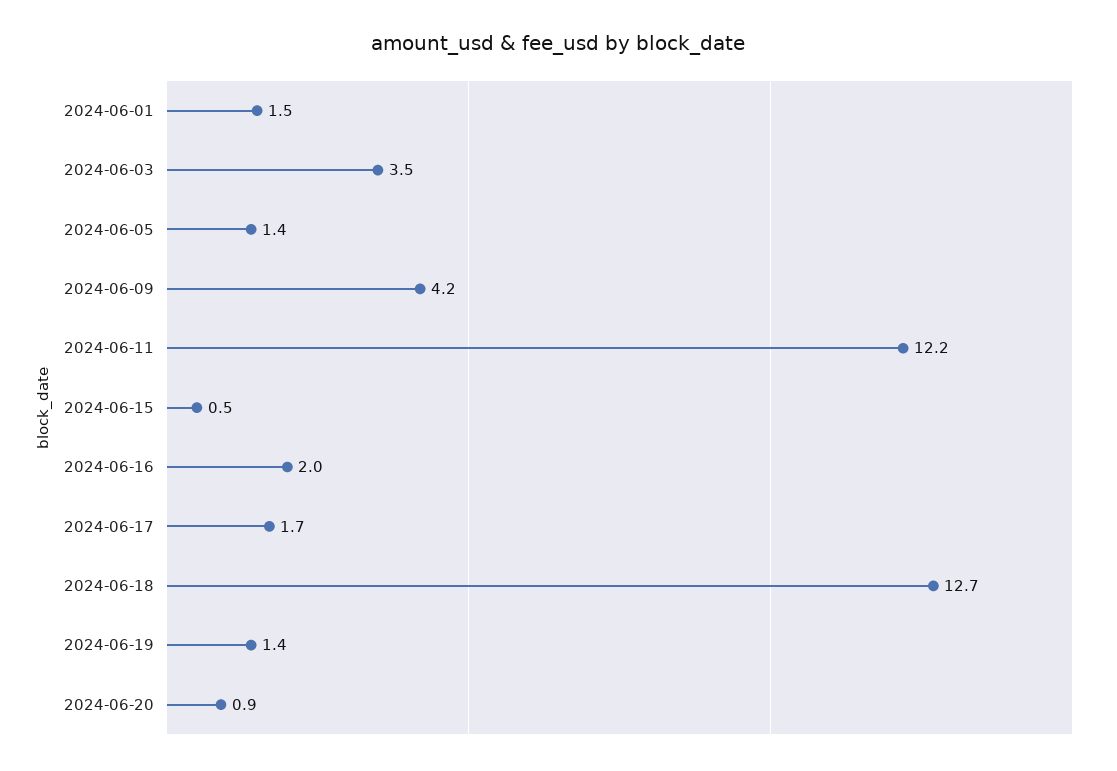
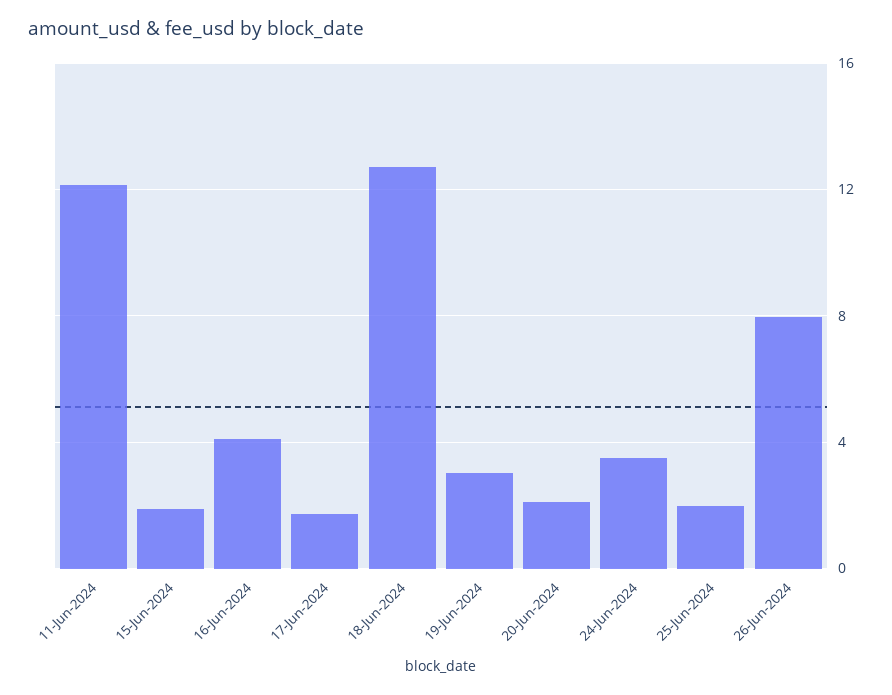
2024-06-01: 1.5 -> none
2024-06-03: 3.5 -> none
2024-06-05: 1.4 -> none
2024-06-09: 4.2 -> none
2024-06-15: 0.5 -> 2
2024-06-16: 2 -> 4
2024-06-19: 1.4 -> 3
2024-06-20: 0.9 -> 2
24-Jun-2024: none -> 3.5
25-Jun-2024: none -> 2
26-Jun-2024: none -> 8

